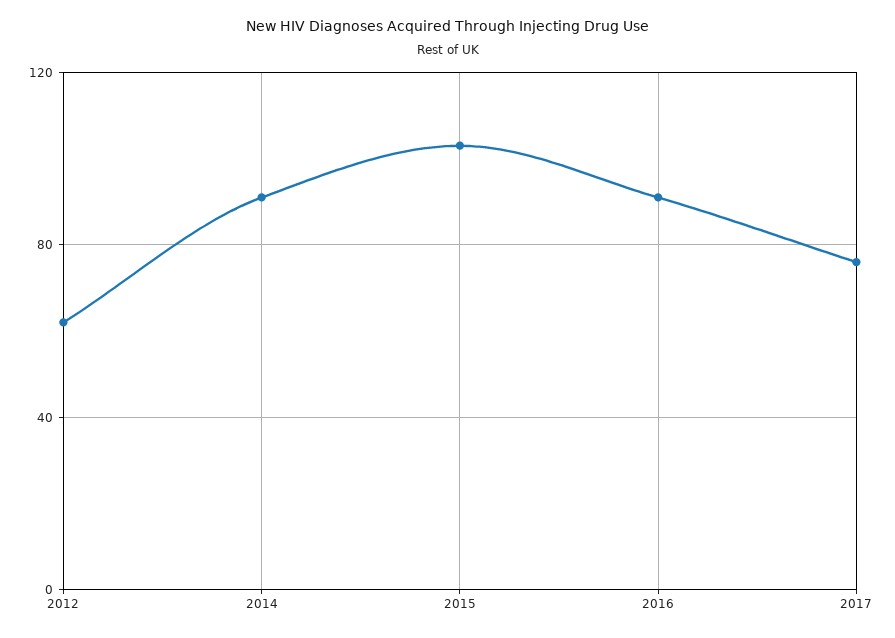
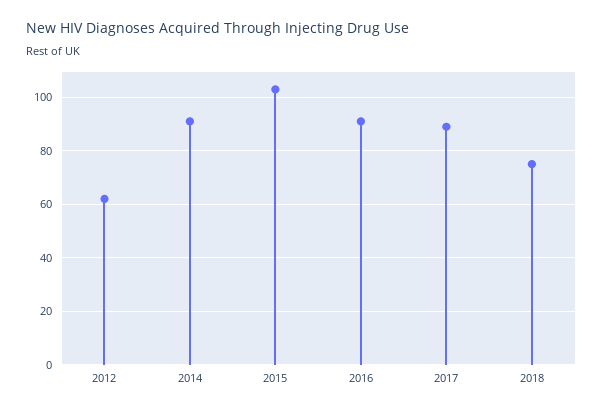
2017: 75 -> 90
2018: none -> 75

